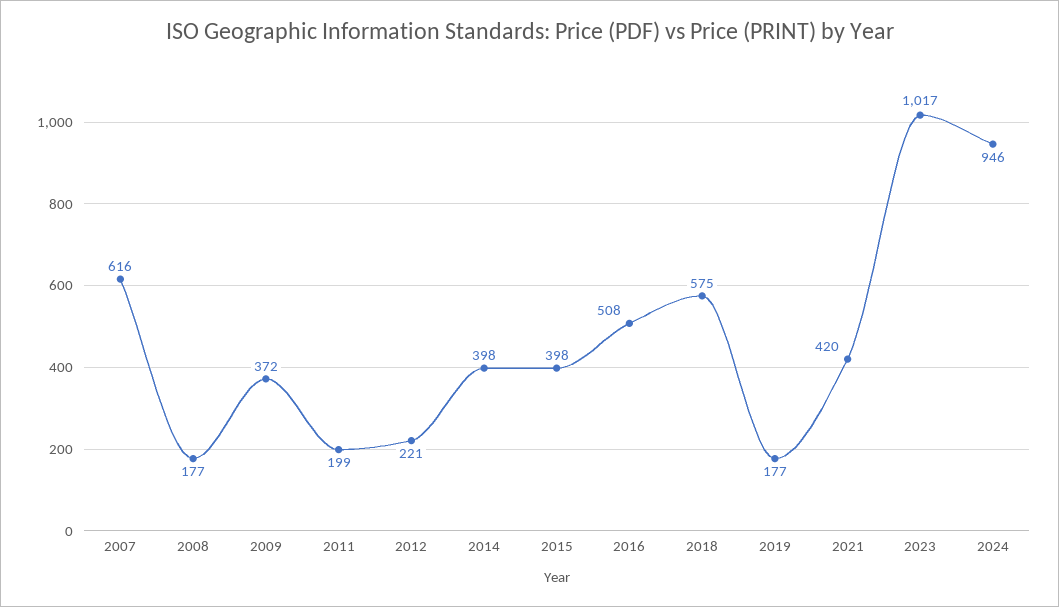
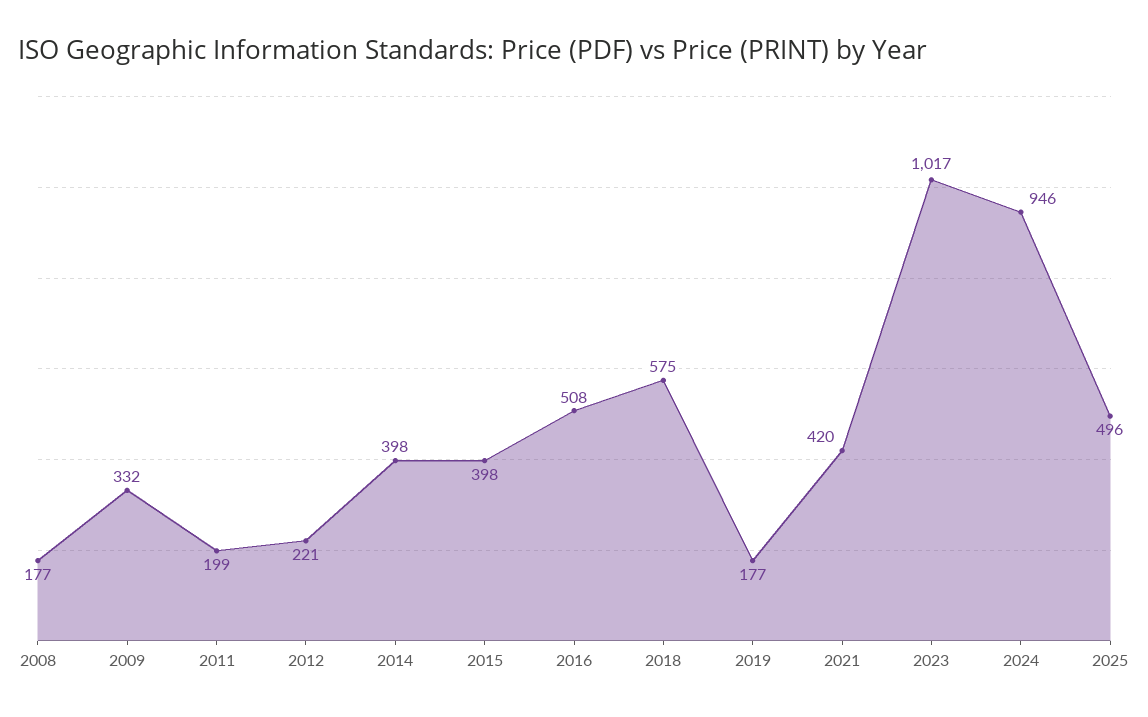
2007: 616 -> none
2009: 372 -> 332
2025: none -> 496

